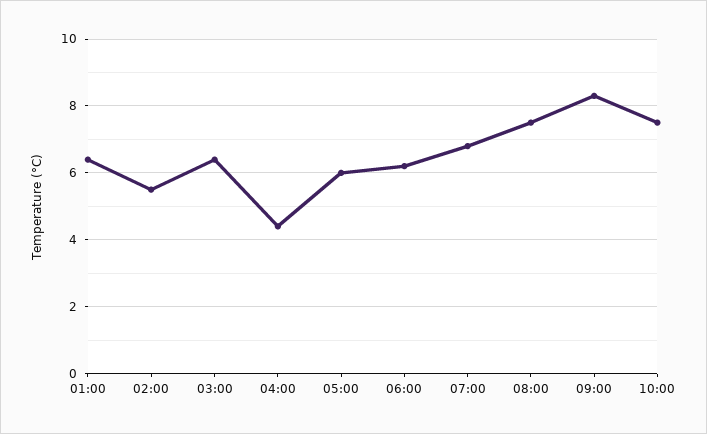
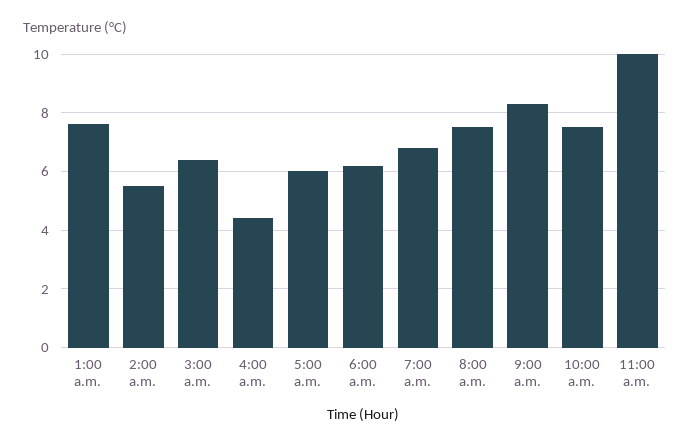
01:00: 6.5 -> 7.5
11:00 a.m.: none -> 10

